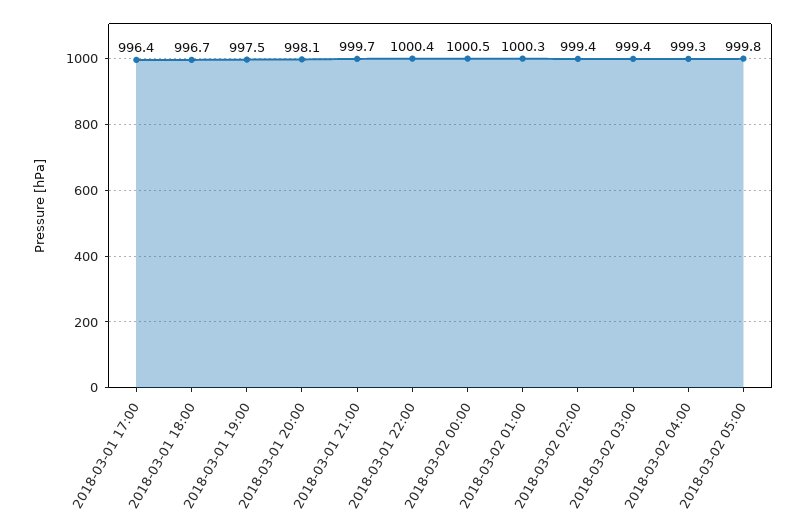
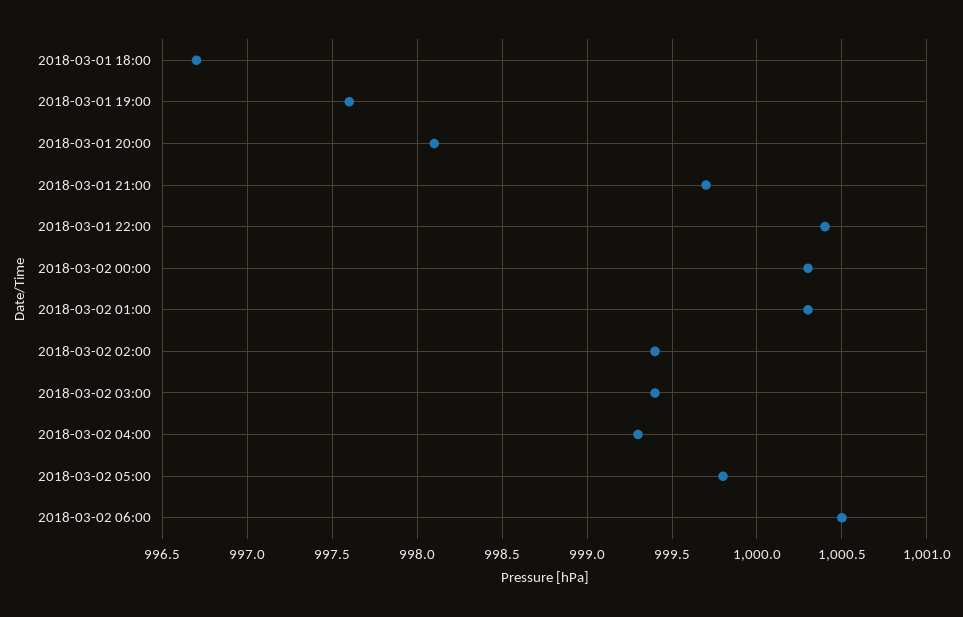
2018-03-01 17:00: 996.4 -> none
2018-03-01 19:00: 997.5 -> 997.6
2018-03-02 00:00: 1000.5 -> 1000.3
2018-03-02 06:00: none -> 1000.5

